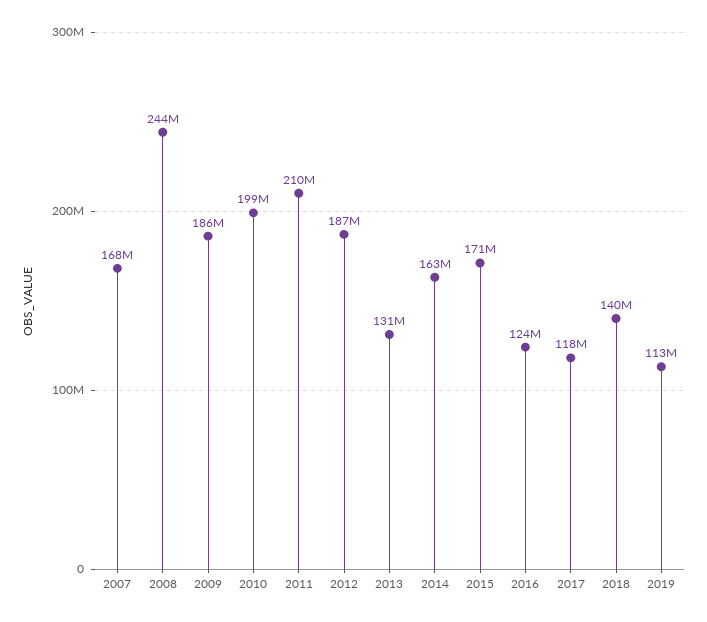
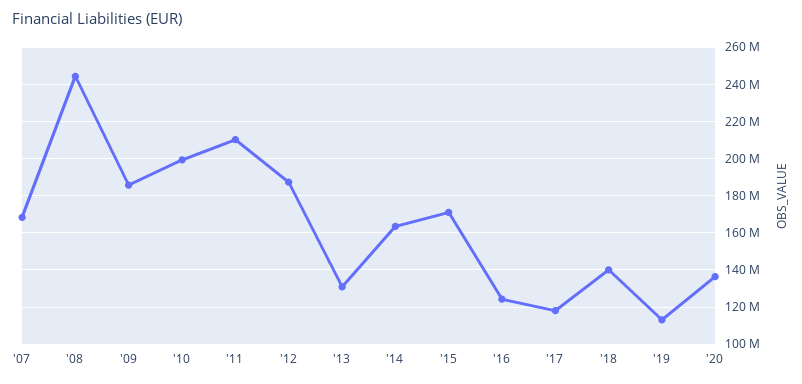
'20: none -> 135000000

